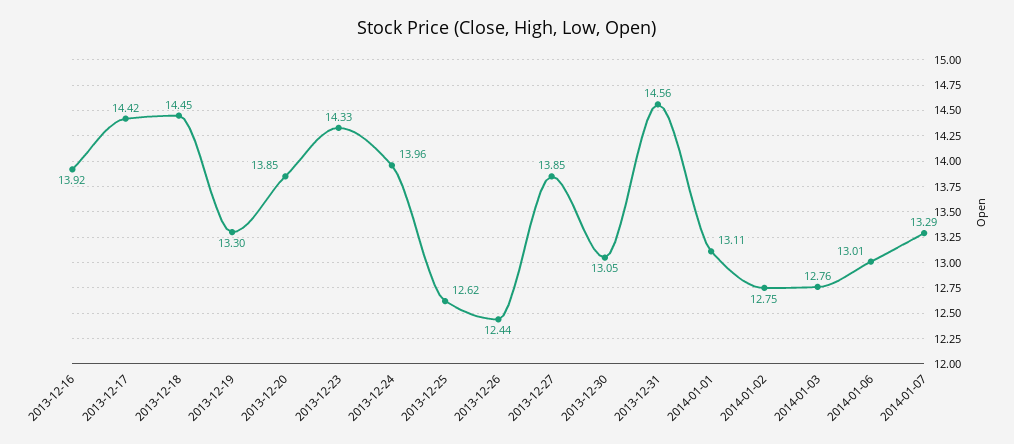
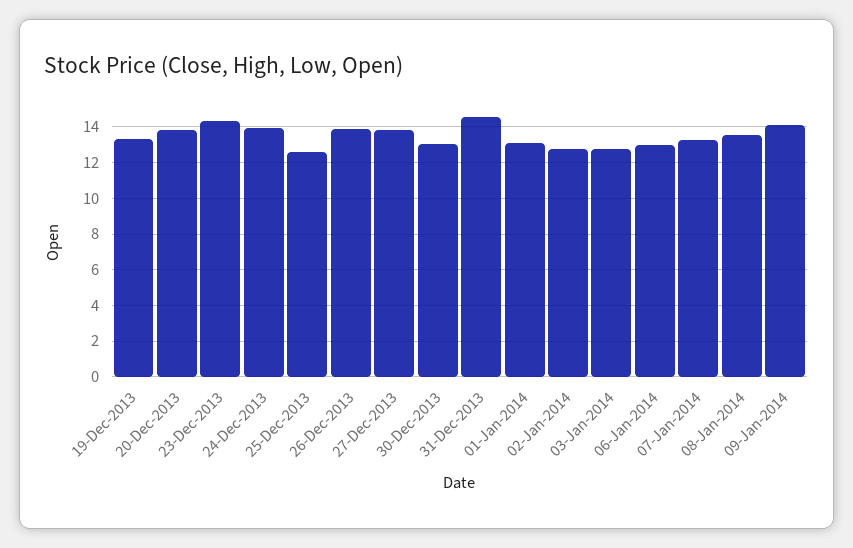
2013-12-16: 13.92 -> none
2013-12-17: 14.42 -> none
2013-12-18: 14.45 -> none
2013-12-26: 12.44 -> 14
08-Jan-2014: none -> 13.5
09-Jan-2014: none -> 14

